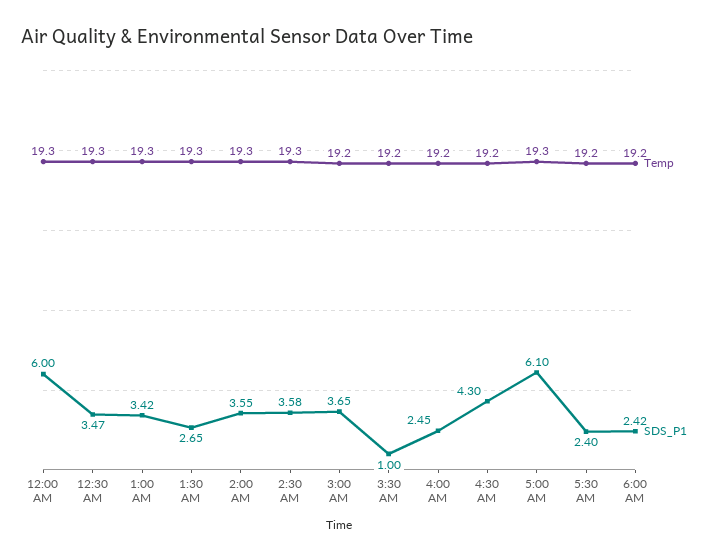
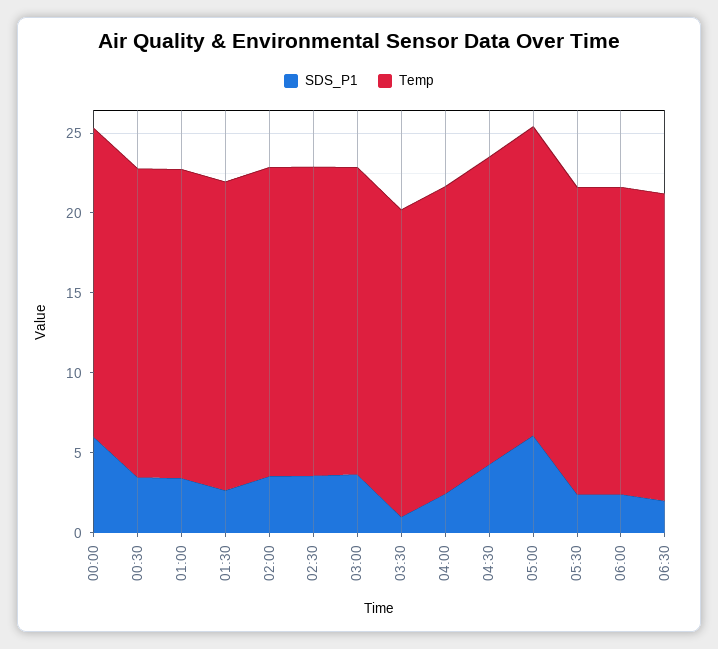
SDS_P1, 06:30: none -> 2
Temp, 06:30: none -> 19

